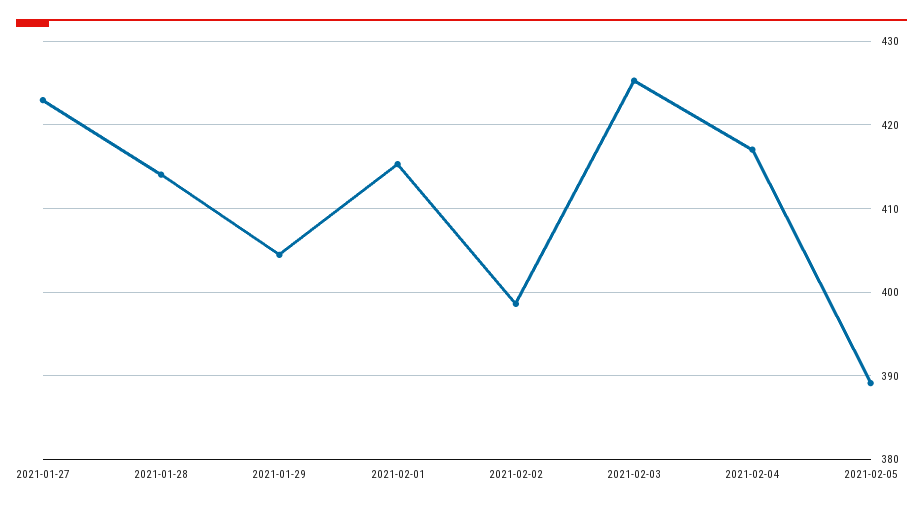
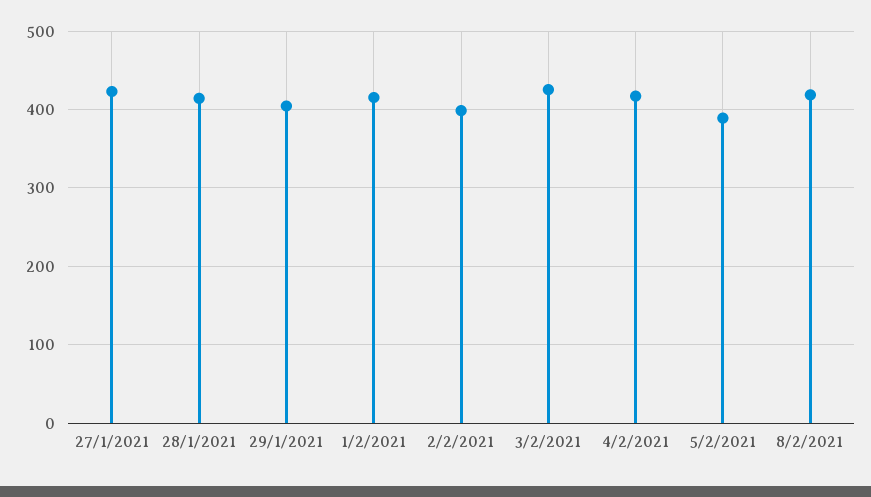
8/2/2021: none -> 420

